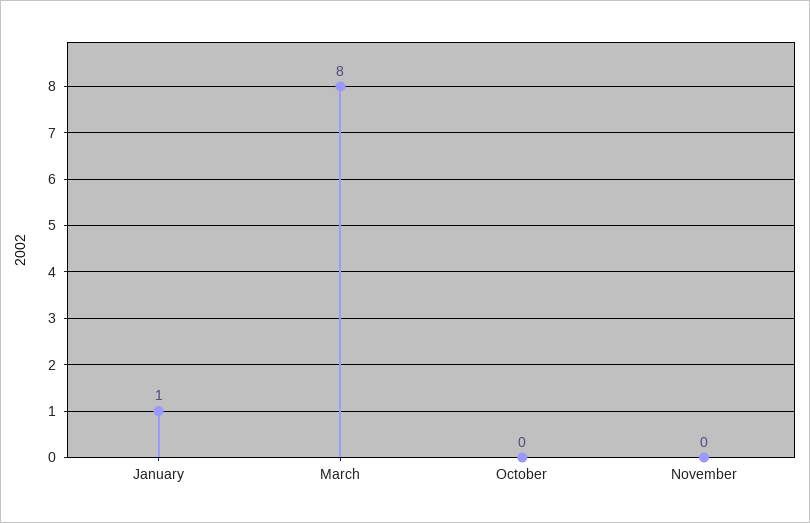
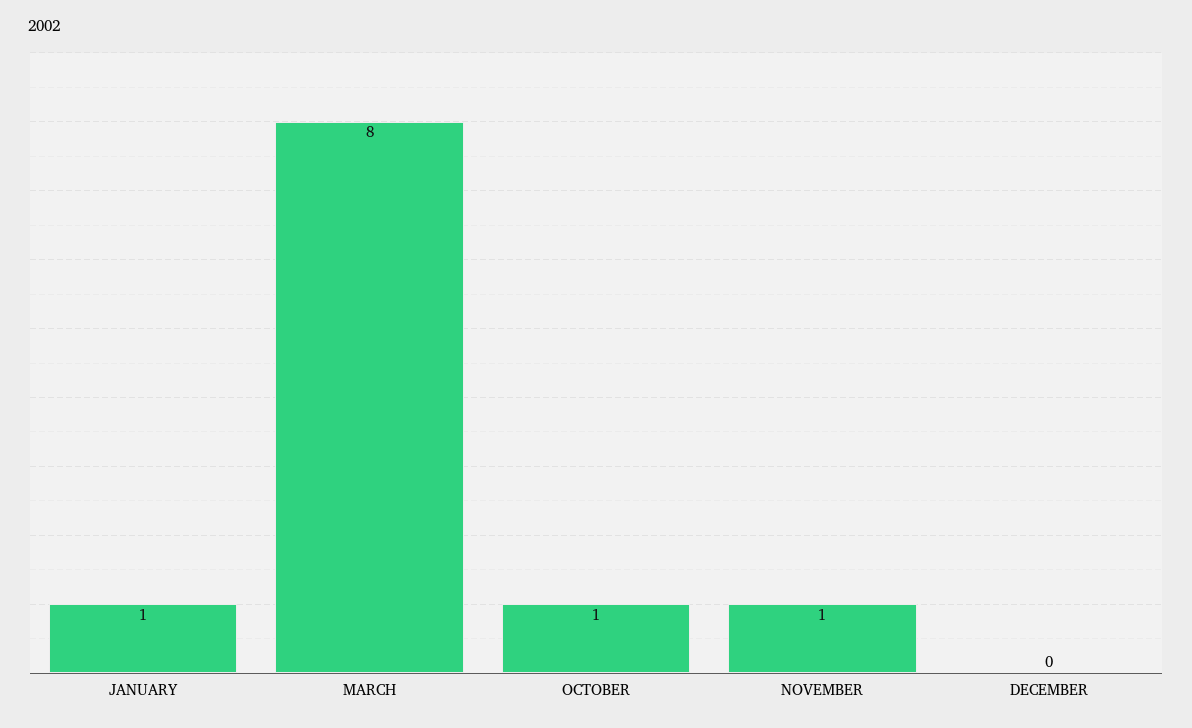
October: 0 -> 1
November: 0 -> 1
DECEMBER: none -> 0

